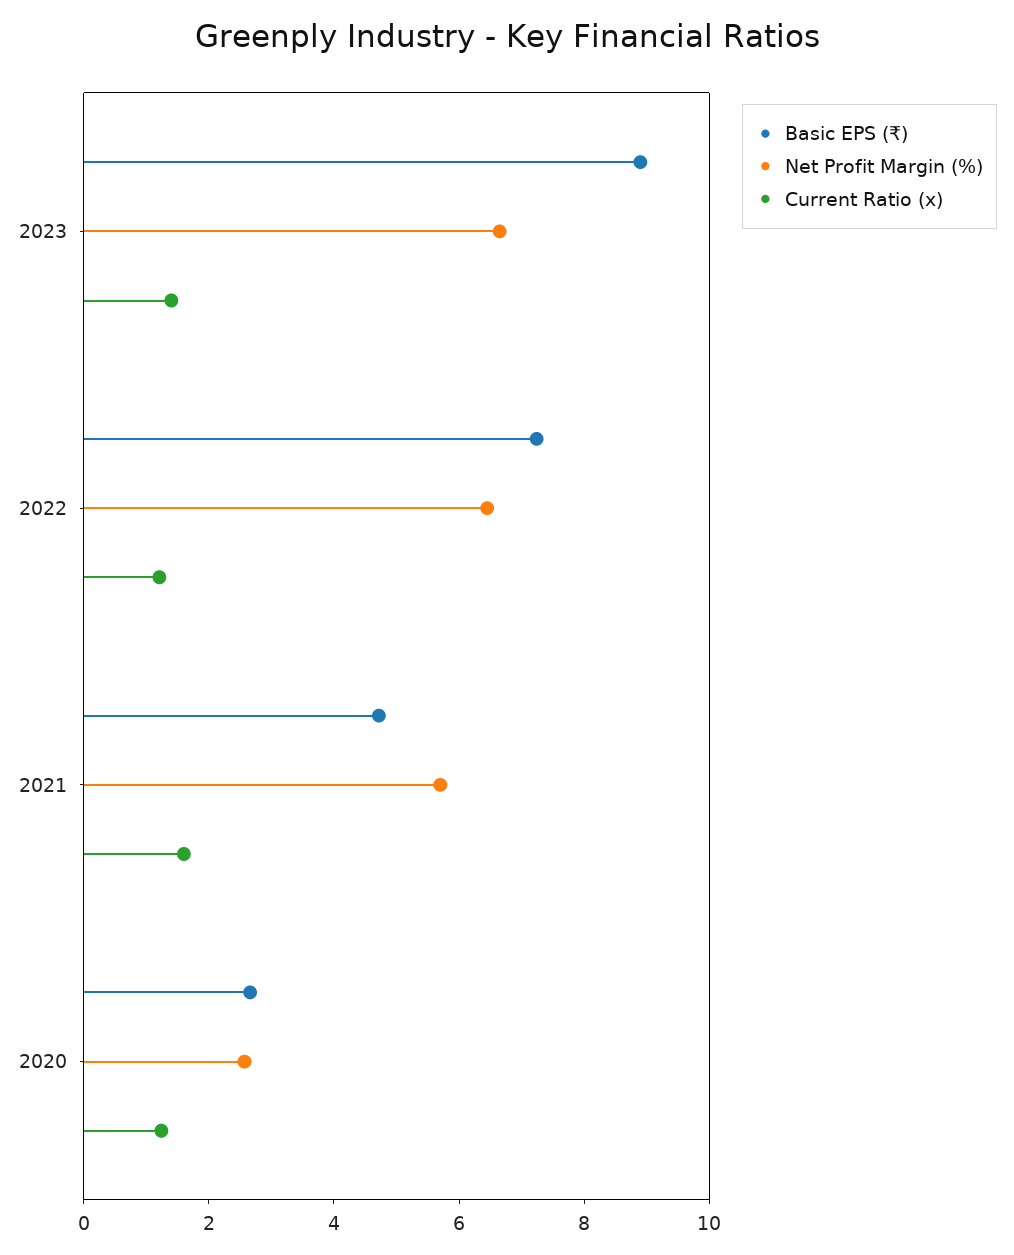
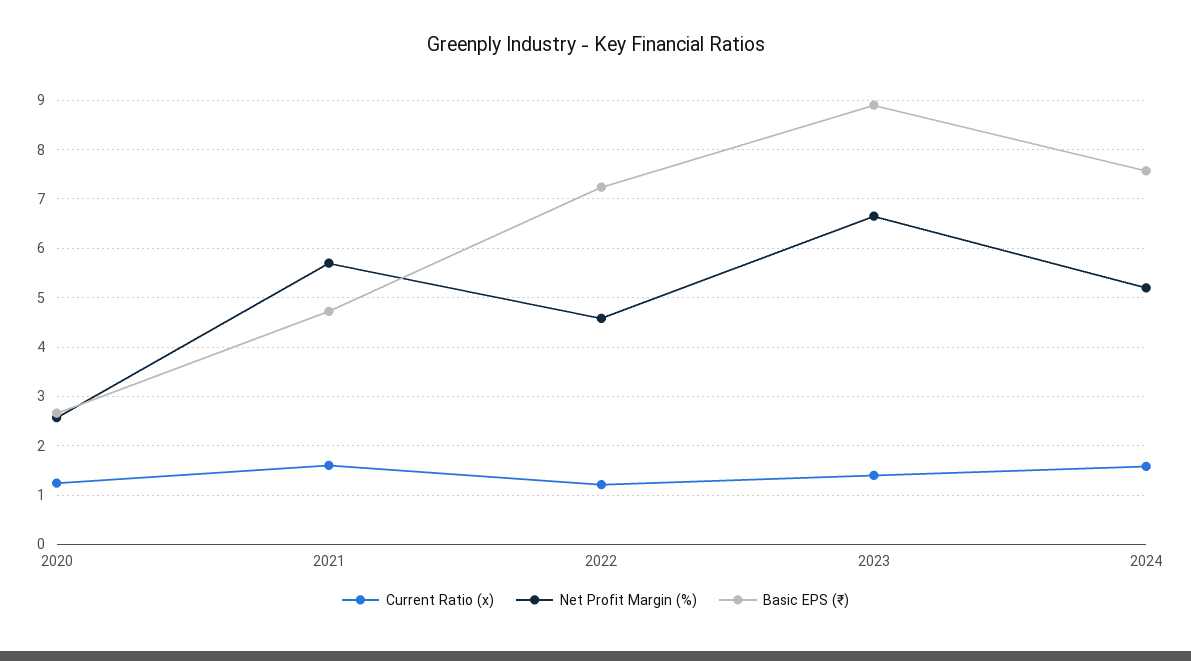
Net Profit Margin (%), 2022: 6.5 -> 4.6
Current Ratio (x), 2024: none -> 1.6
Net Profit Margin (%), 2024: none -> 5.2
Basic EPS (₹), 2024: none -> 7.6

